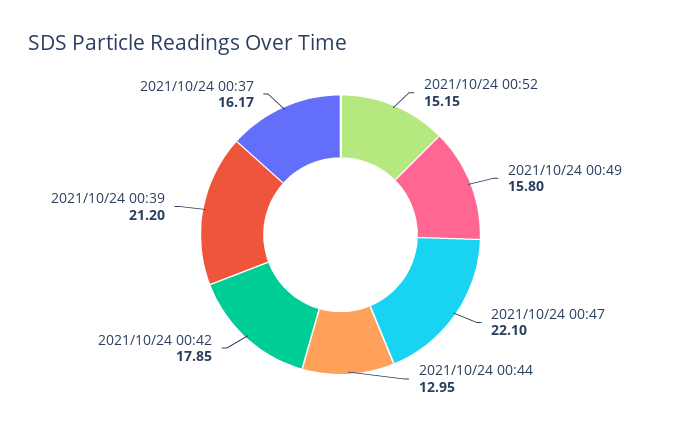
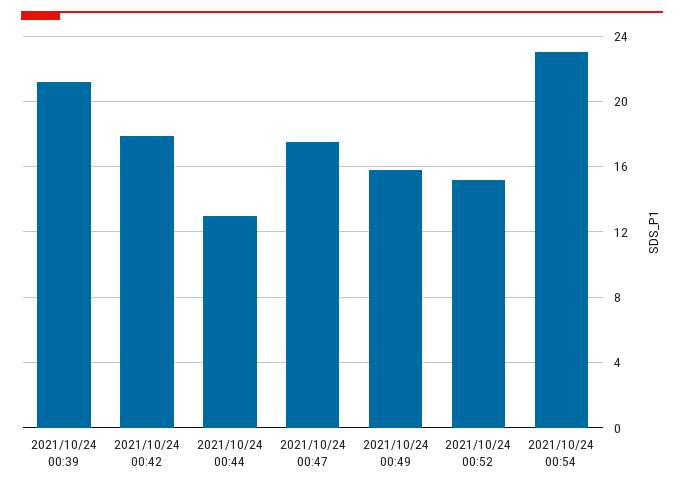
2021/10/24 00:47: 22.1 -> 17.5
2021/10/24 00:37: 16.17 -> none
2021/10/24 00:54: none -> 23

